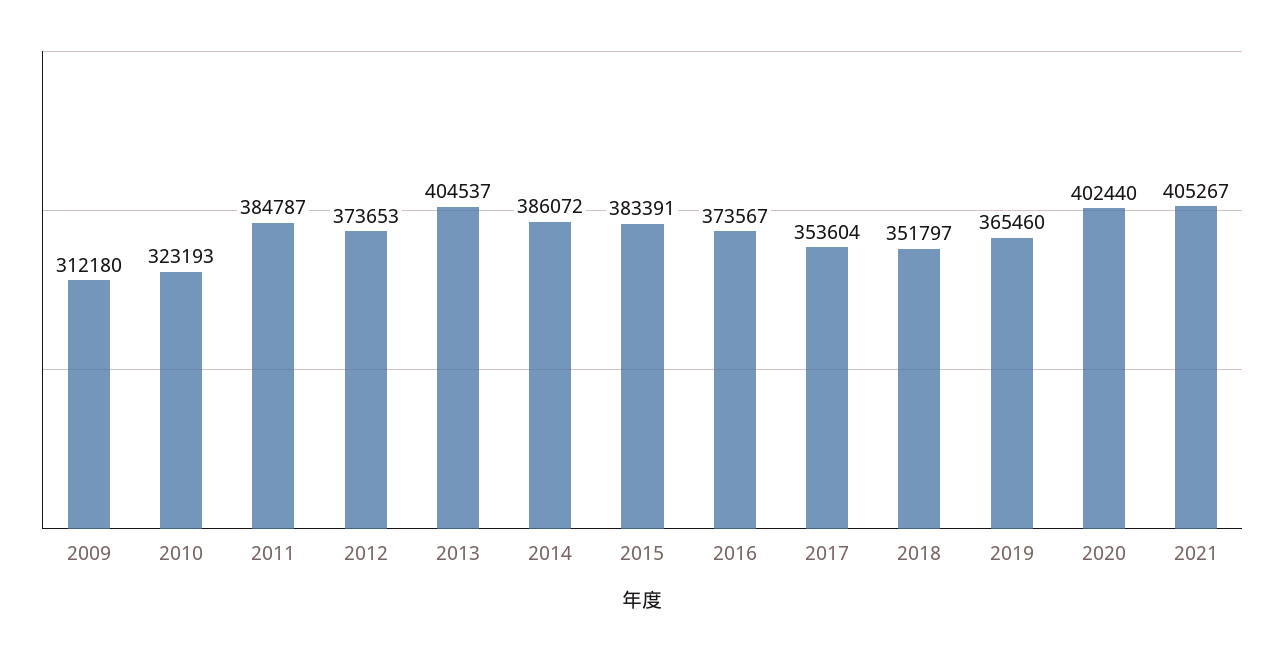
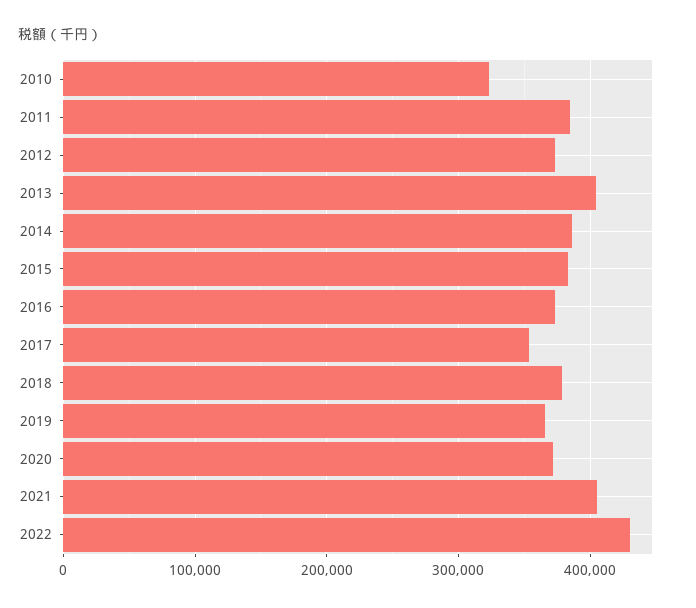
2009: 312180 -> none
2018: 351797 -> 380000
2020: 402440 -> 370000
2022: none -> 430000

